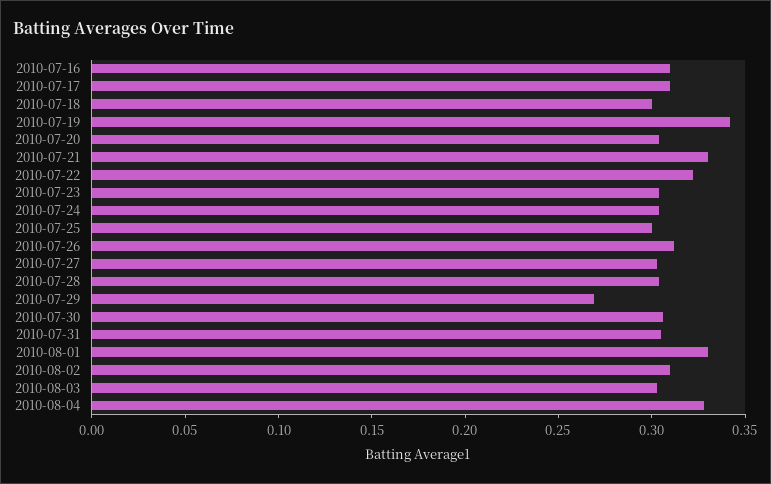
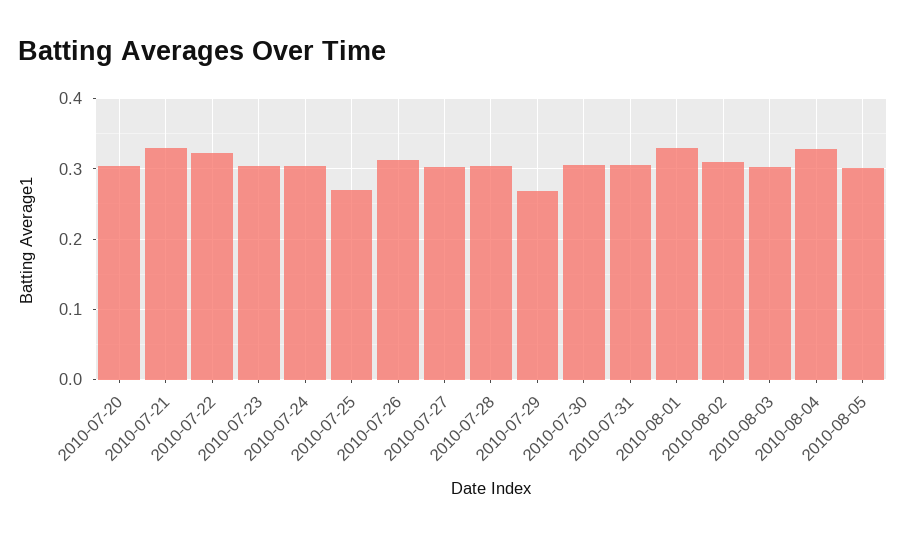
2010-07-16: 0.31 -> none
2010-07-17: 0.31 -> none
2010-07-18: 0.3 -> none
2010-07-19: 0.34 -> none
2010-07-25: 0.3 -> 0.27
2010-08-05: none -> 0.3

